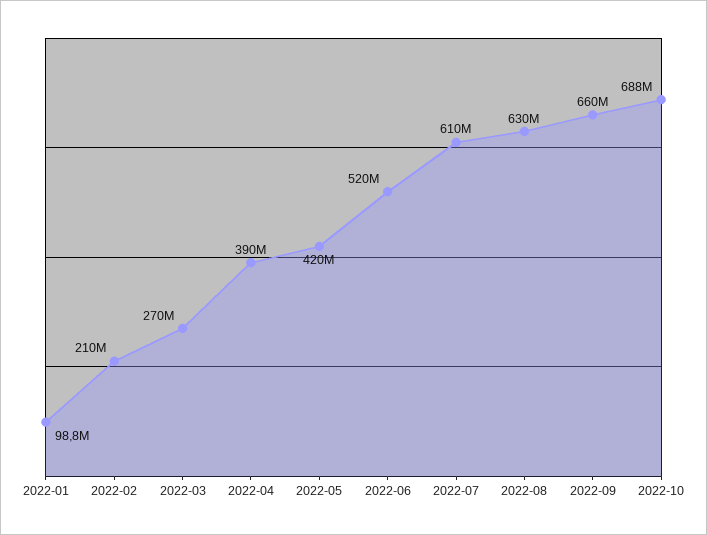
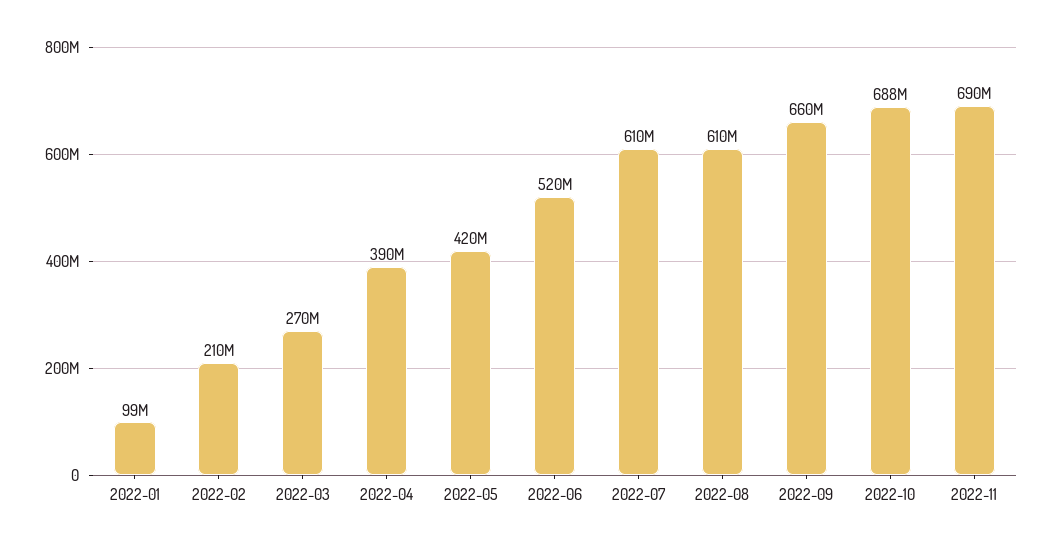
2022-08: 630000000 -> 610000000
2022-11: none -> 690000000

